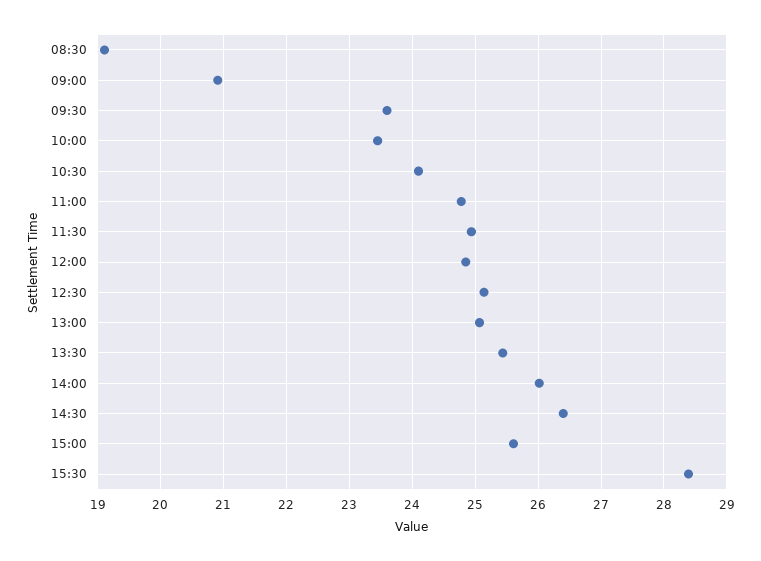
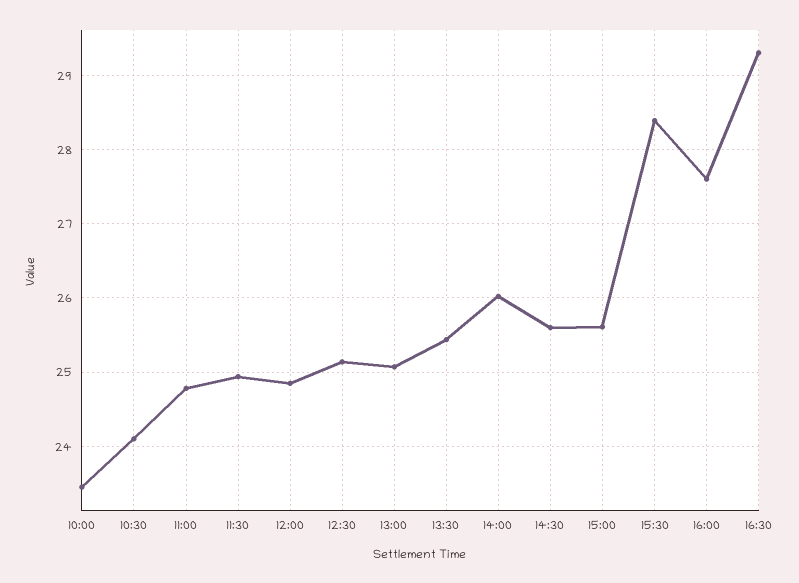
08:30: 19.1 -> none
09:00: 20.9 -> none
09:30: 23.6 -> none
14:30: 26.4 -> 25.6
16:00: none -> 27.6
16:30: none -> 29.3

